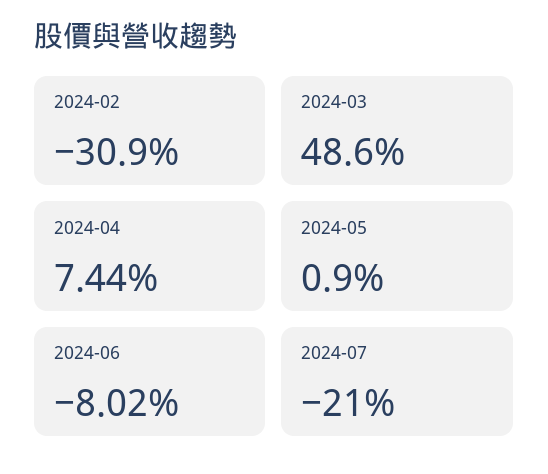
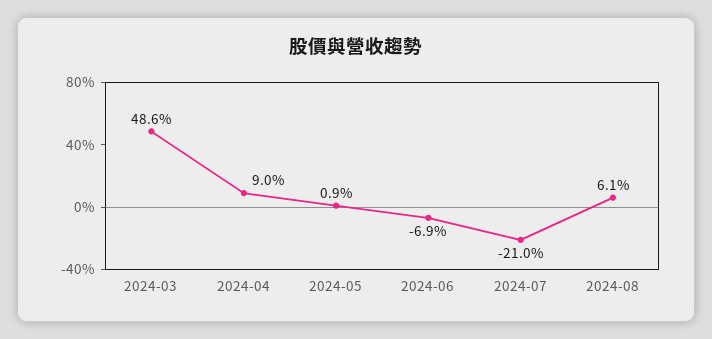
2024-02: -30.9 -> none
2024-04: 7.44 -> 9
2024-06: -8.02 -> -6.9
2024-08: none -> 6.1

